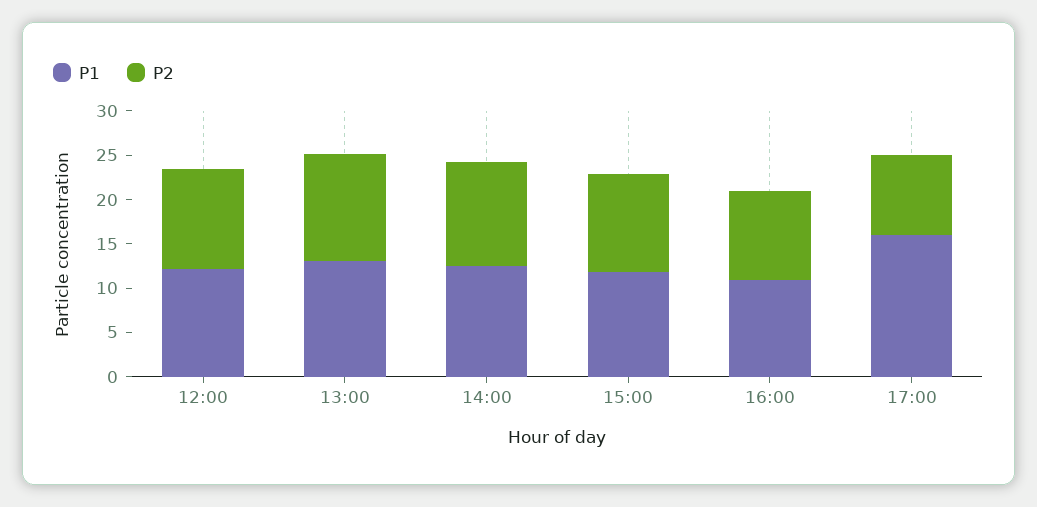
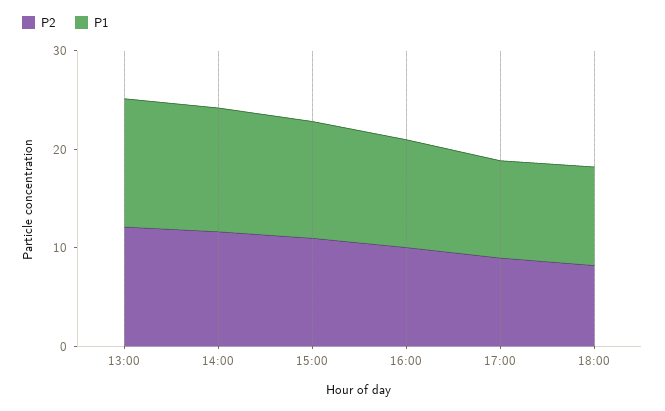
P1, 12:00: 12 -> none
P2, 12:00: 11 -> none
P1, 17:00: 16 -> 10
P2, 18:00: none -> 8
P1, 18:00: none -> 10

